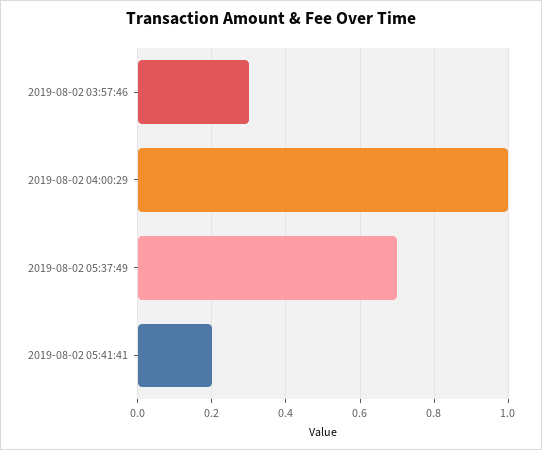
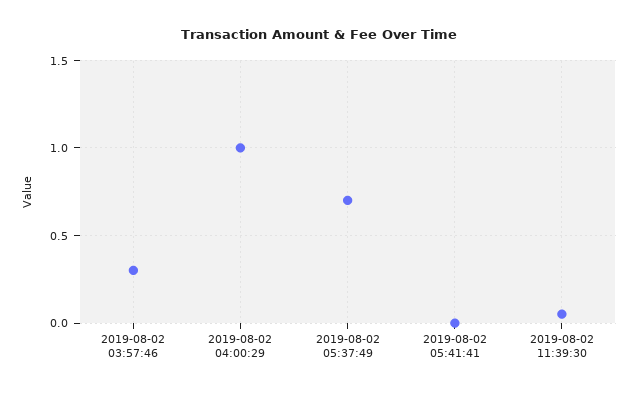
2019-08-02 05:41:41: 0.2 -> 0
2019-08-02 11:39:30: none -> 0.05

